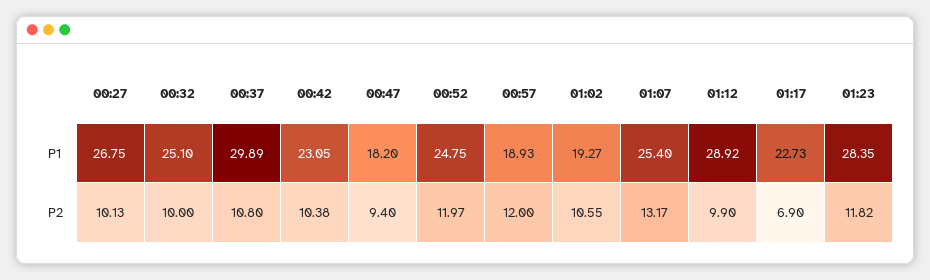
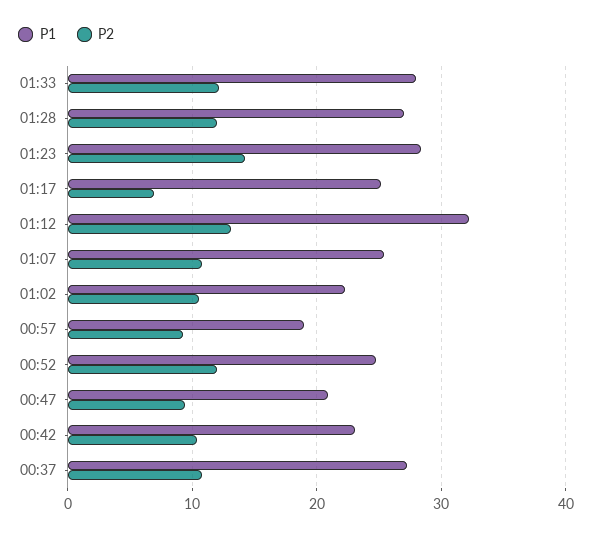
P1, 00:27: 26.75 -> none
P1, 00:32: 25.1 -> none
P1, 00:37: 29.89 -> 27
P1, 00:47: 18.2 -> 21
P1, 01:02: 19.27 -> 22
P1, 01:12: 28.92 -> 32
P1, 01:17: 22.73 -> 25
P2, 00:27: 10.13 -> none
P2, 00:32: 10 -> none
P2, 00:57: 12 -> 9
P2, 01:07: 13.17 -> 11
P2, 01:12: 9.9 -> 13
P2, 01:23: 11.82 -> 14
P1, 01:33: none -> 28
P2, 01:33: none -> 12
P1, 01:28: none -> 27
P2, 01:28: none -> 12

